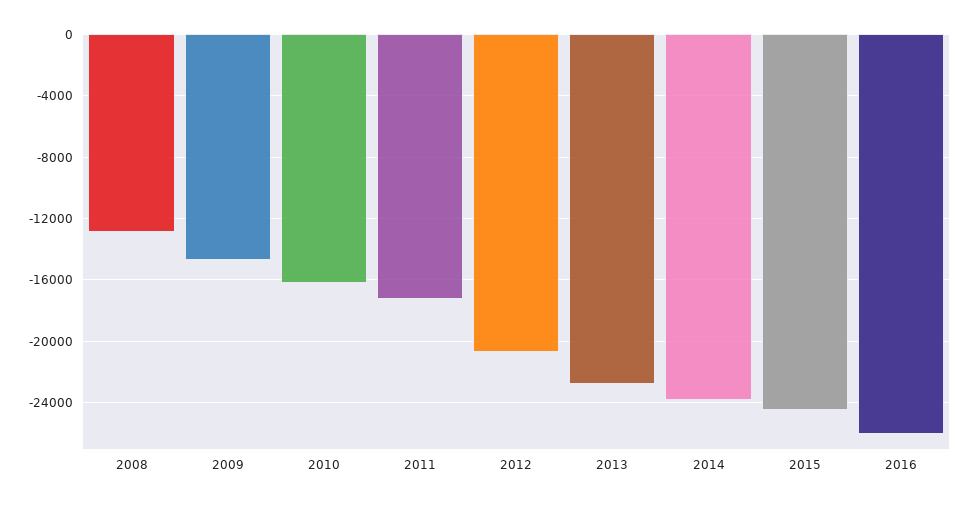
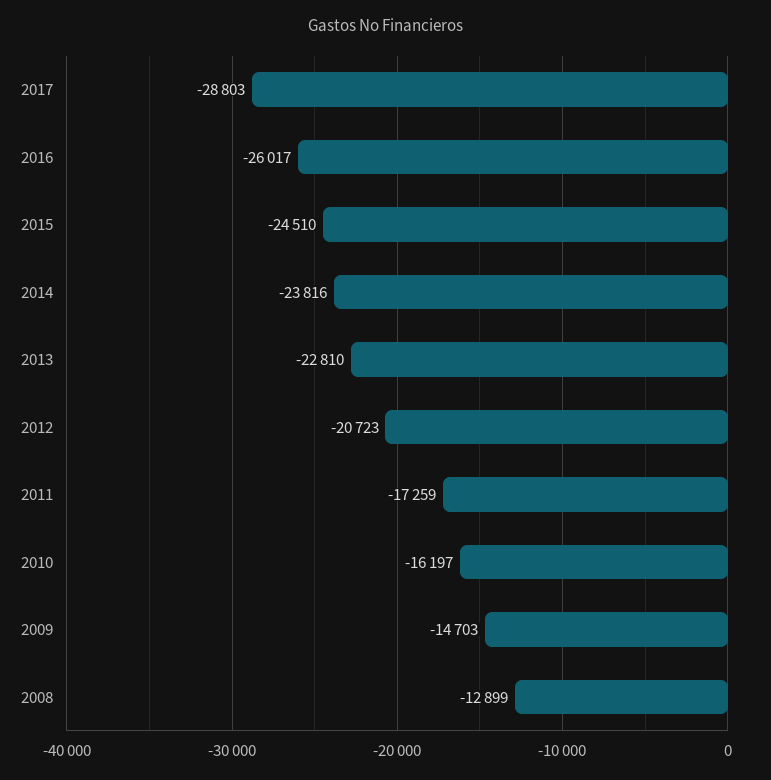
2017: none -> -28803

